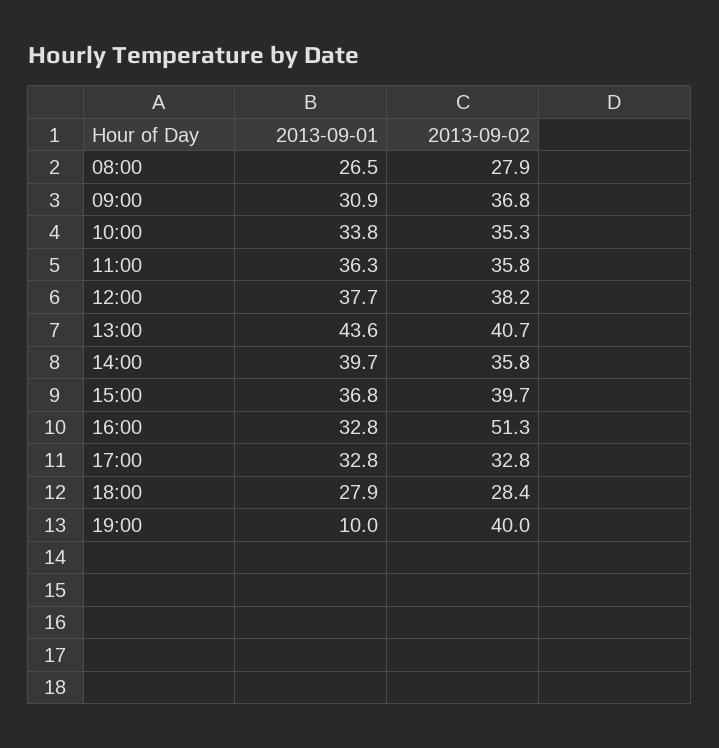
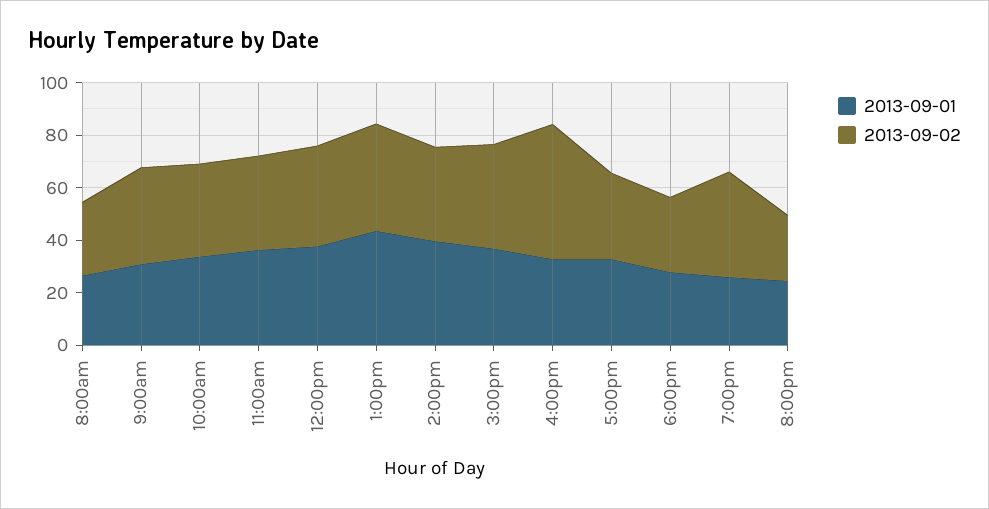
2013-09-01, 19:00: 10 -> 25
2013-09-01, 8:00pm: none -> 25
2013-09-02, 8:00pm: none -> 25

